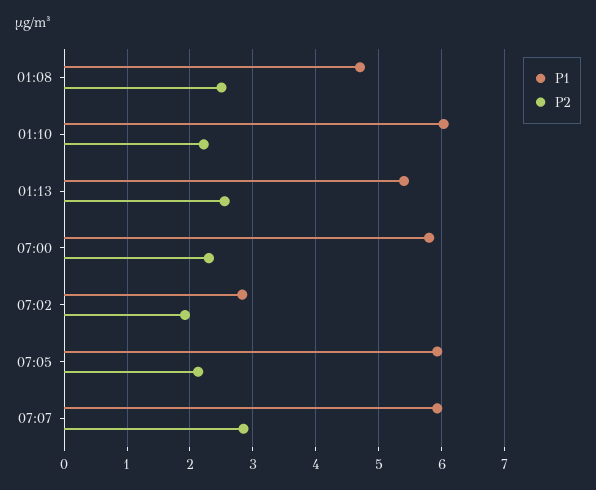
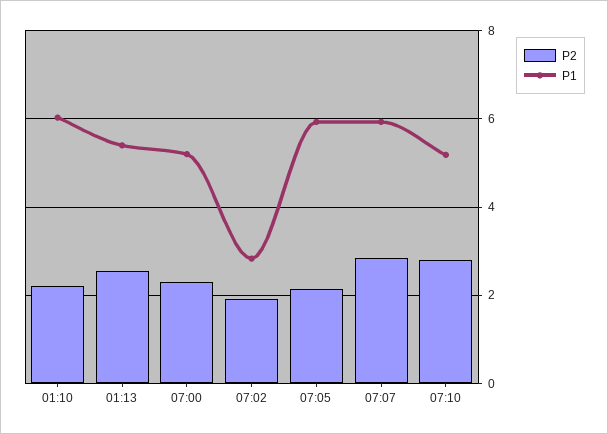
P1, 01:08: 4.7 -> none
P2, 01:08: 2.5 -> none
P1, 07:00: 5.8 -> 5.2
P2, 07:10: none -> 2.8
P1, 07:10: none -> 5.2

